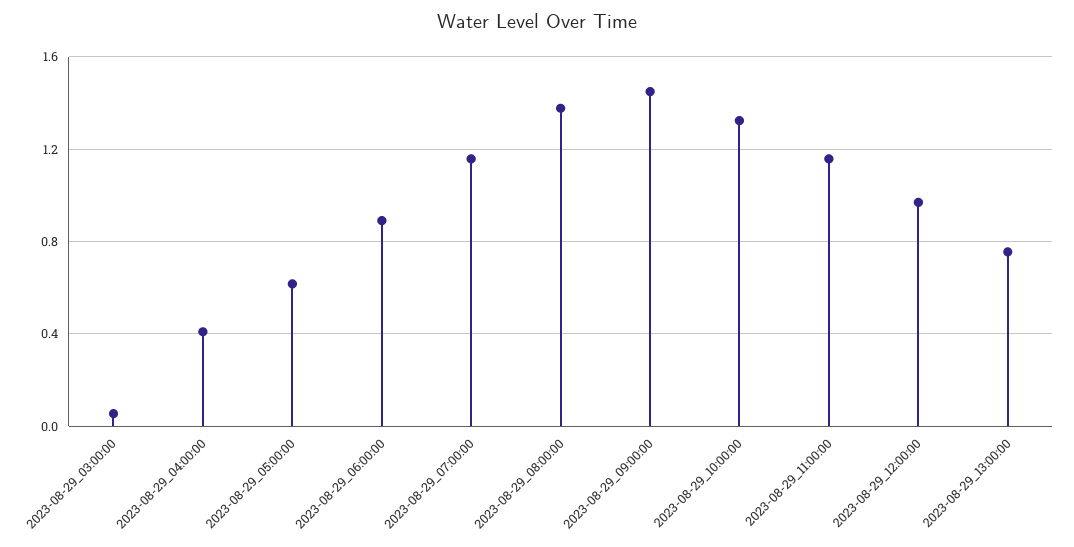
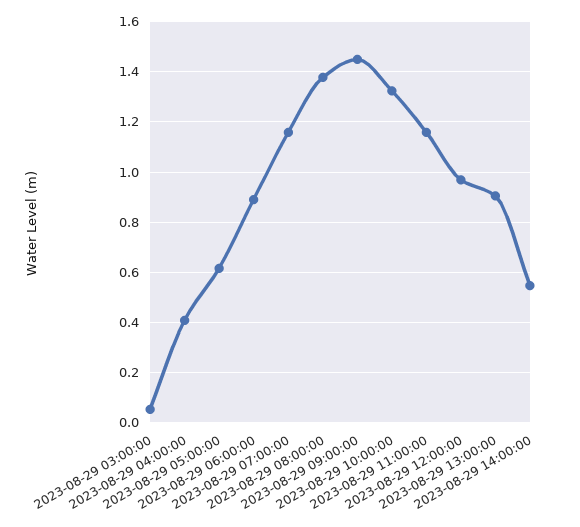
2023-08-29_13:00:00: 0.75 -> 0.9
2023-08-29 14:00:00: none -> 0.55

